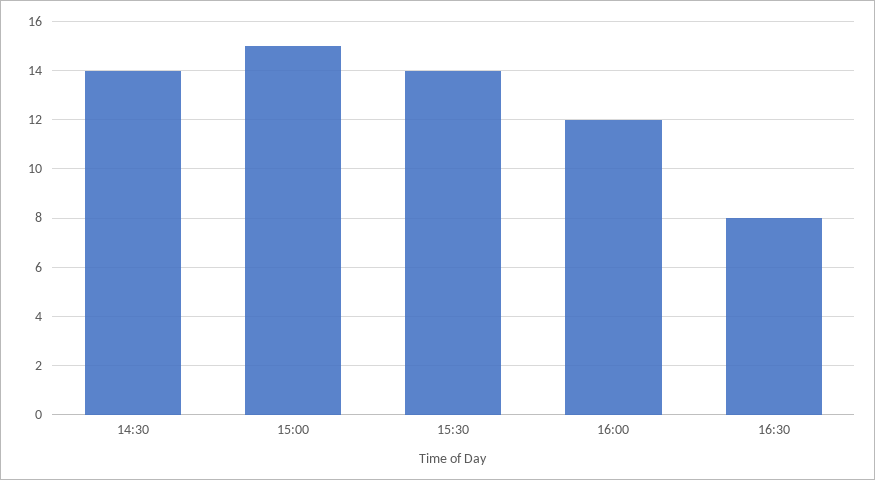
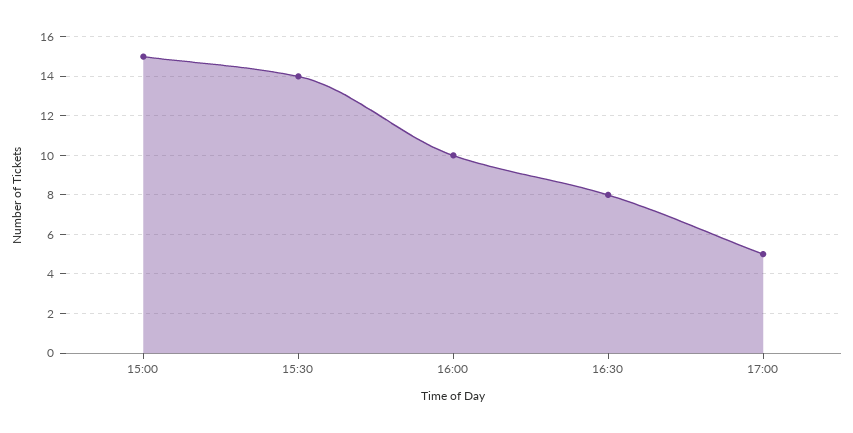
14:30: 14 -> none
16:00: 12 -> 10
17:00: none -> 5

